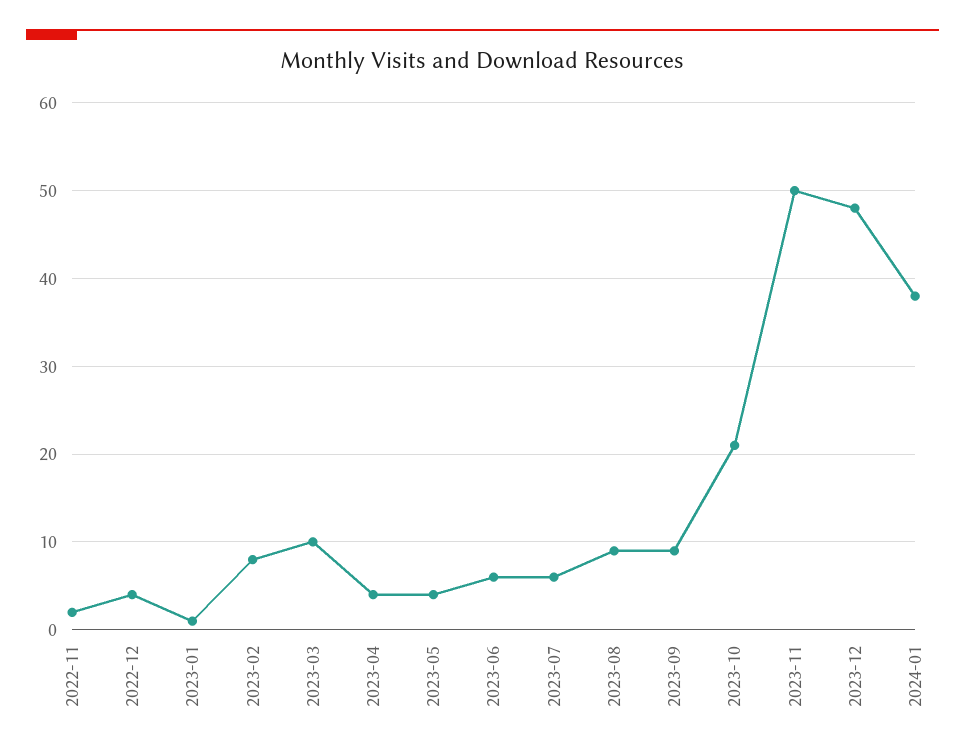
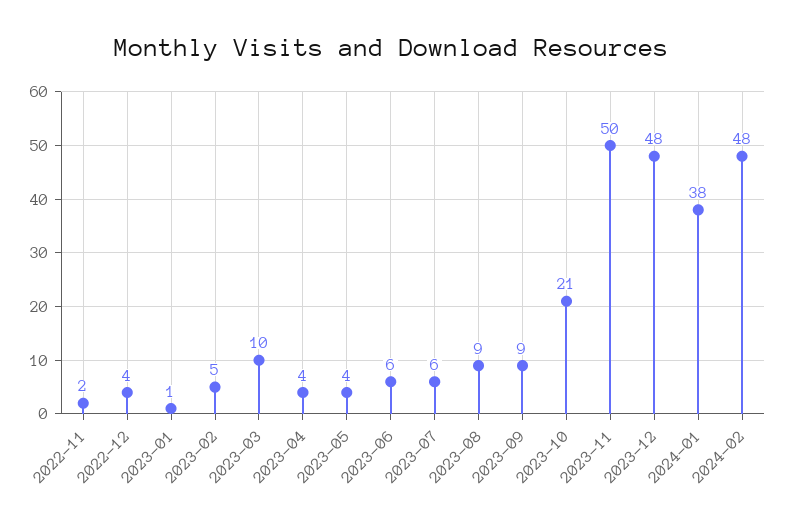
2023-02: 8 -> 5
2024-02: none -> 48

